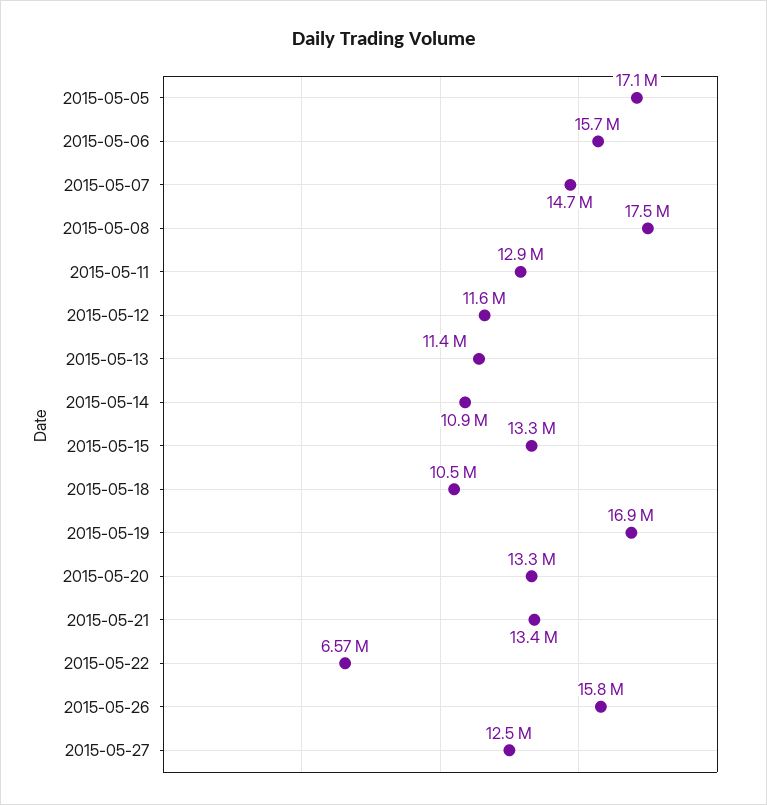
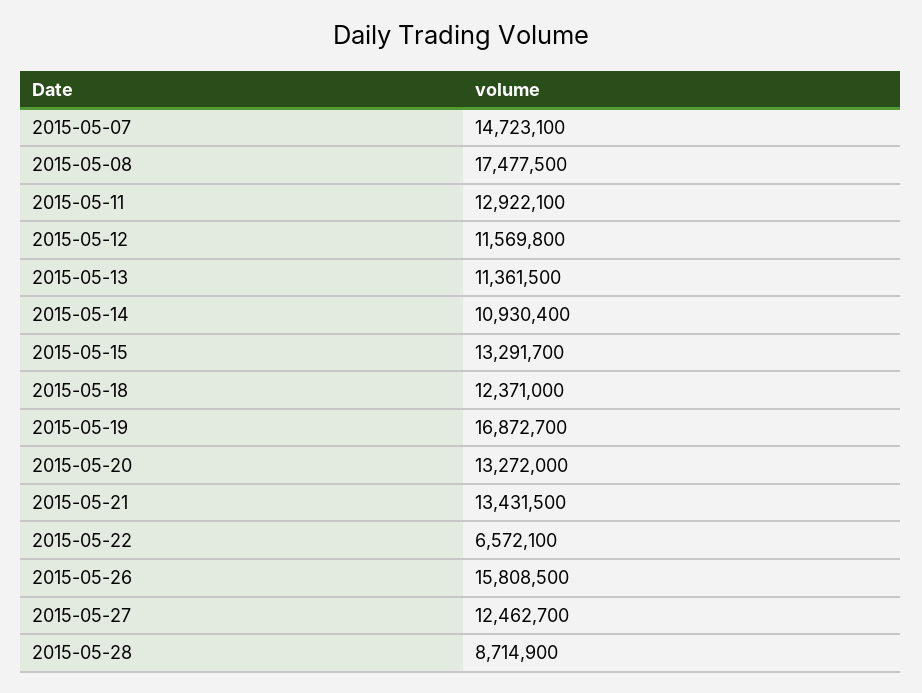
2015-05-05: 17100000 -> none
2015-05-06: 15700000 -> none
2015-05-18: 10500000 -> 12371000
2015-05-28: none -> 8714900

